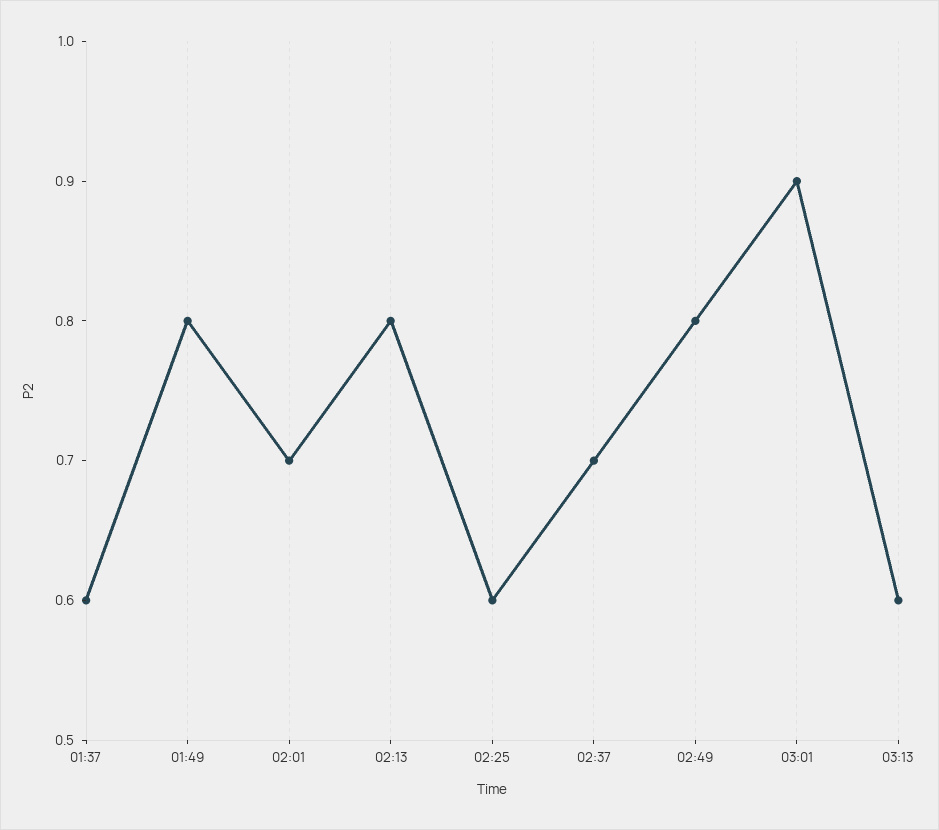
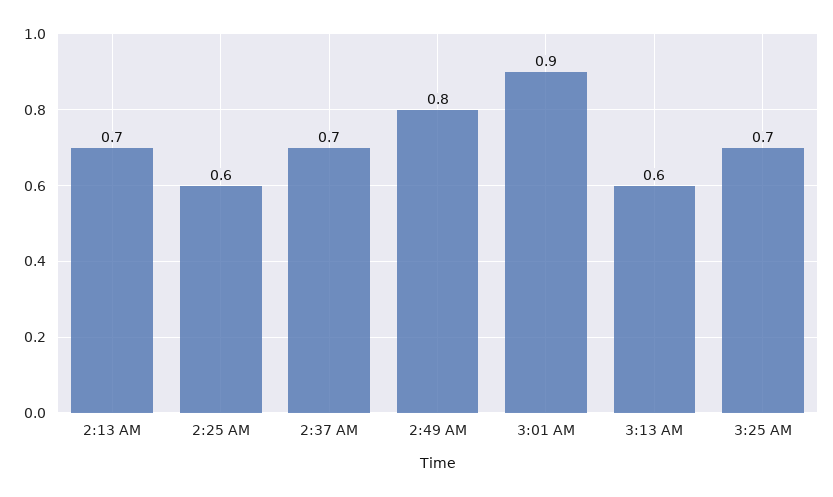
01:37: 0.6 -> none
01:49: 0.8 -> none
02:01: 0.7 -> none
02:13: 0.8 -> 0.7
3:25 AM: none -> 0.7

